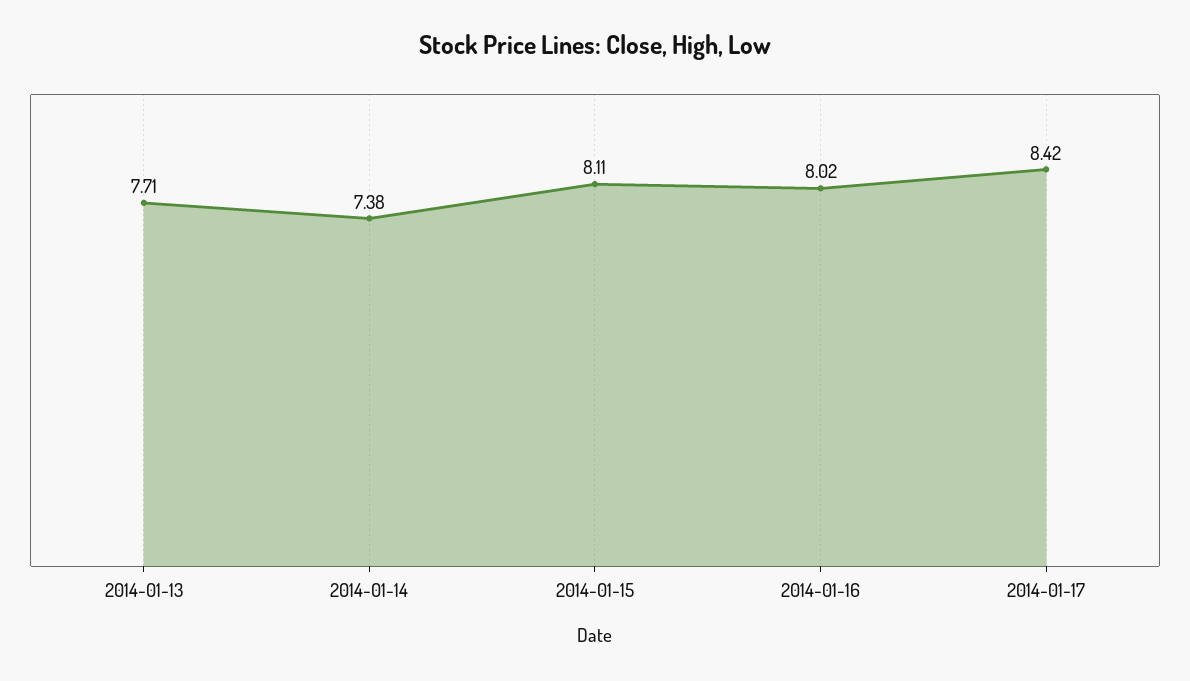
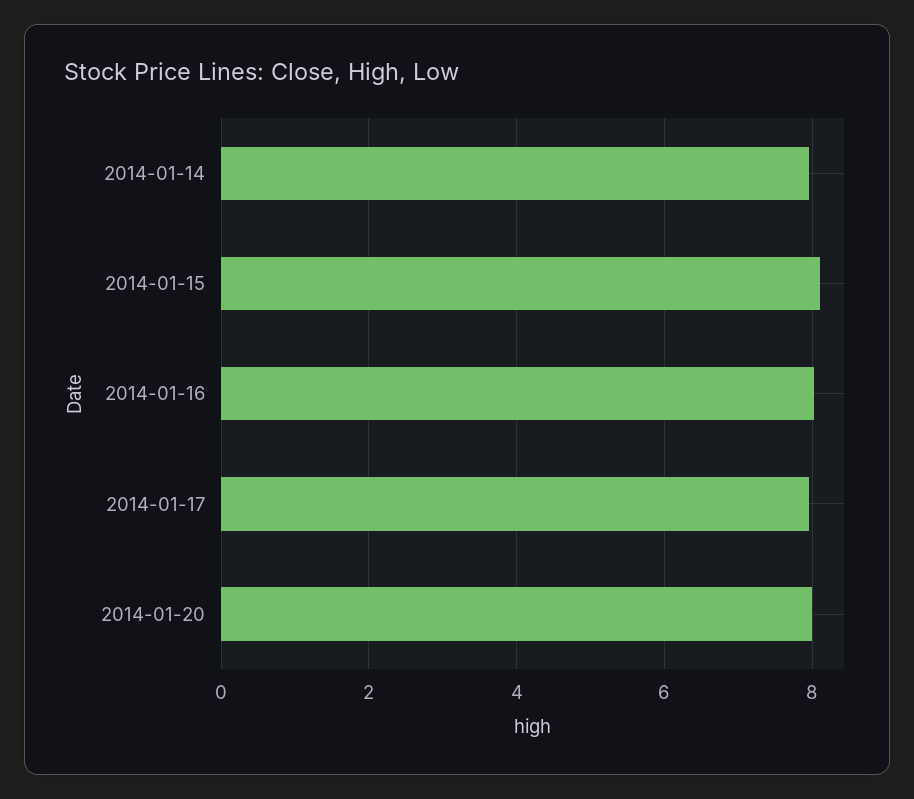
2014-01-13: 7.71 -> none
2014-01-14: 7.38 -> 8
2014-01-17: 8.42 -> 8
2014-01-20: none -> 8

